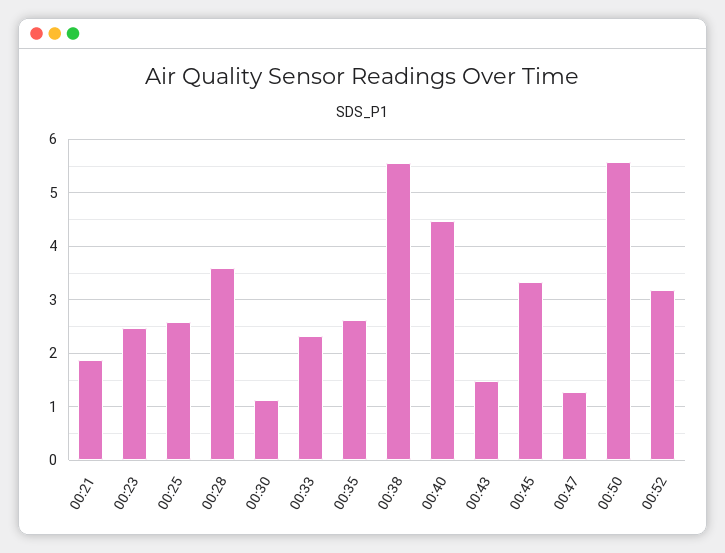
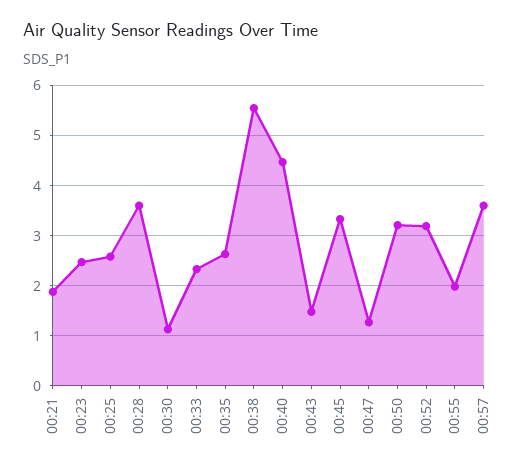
00:50: 5.6 -> 3.2
00:55: none -> 2
00:57: none -> 3.6

